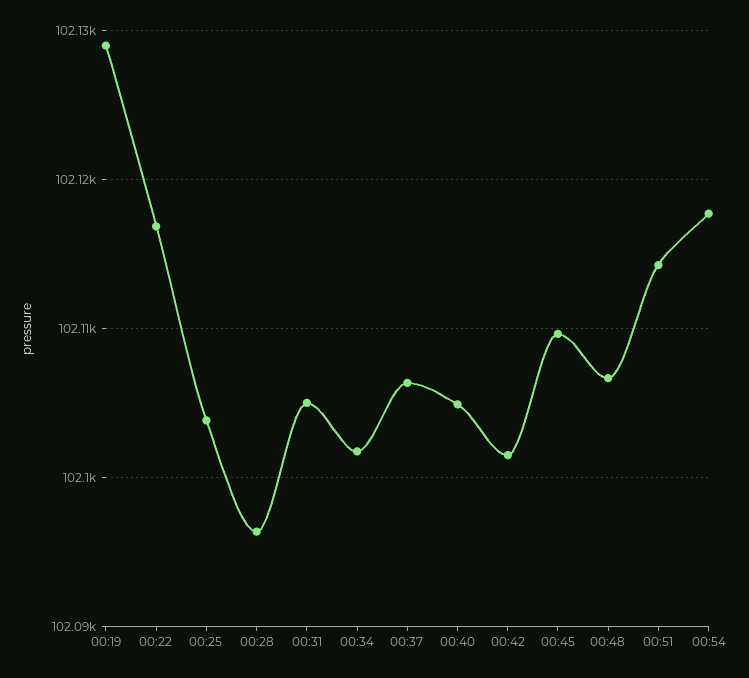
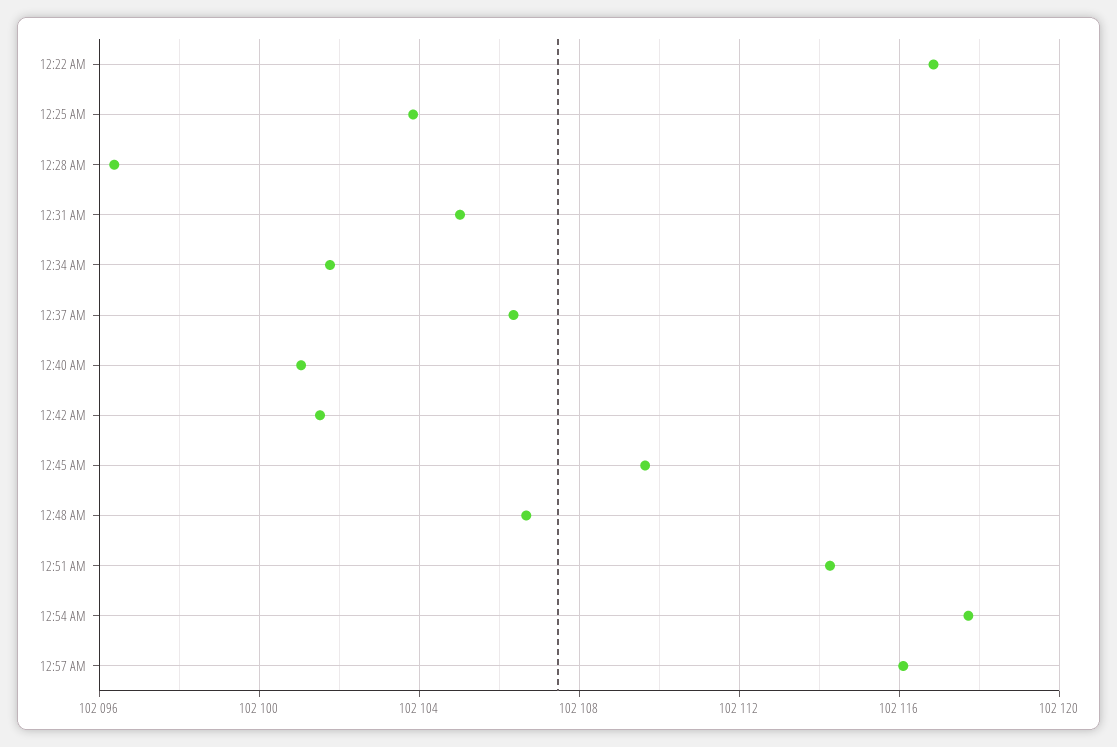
00:19: 102129 -> none
00:40: 102105 -> 102101
12:57 AM: none -> 102116

